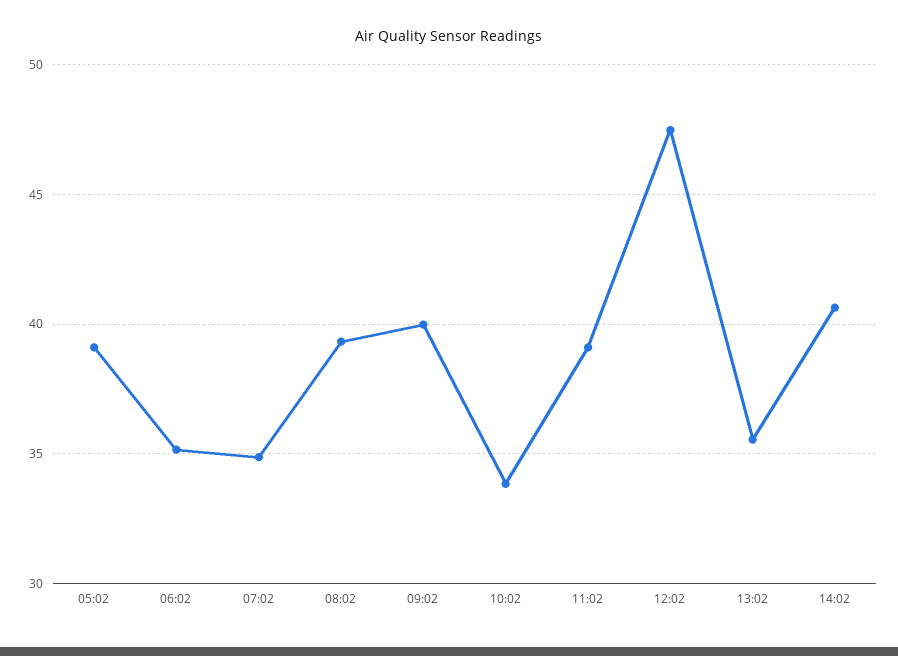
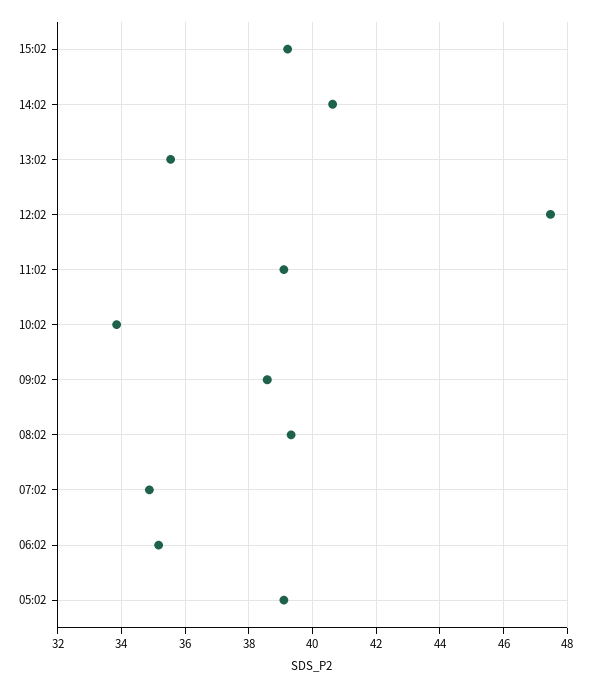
09:02: 40 -> 38.6
15:02: none -> 39.2

